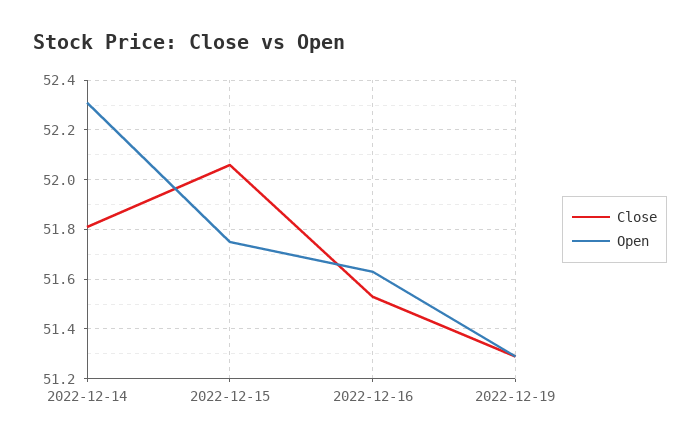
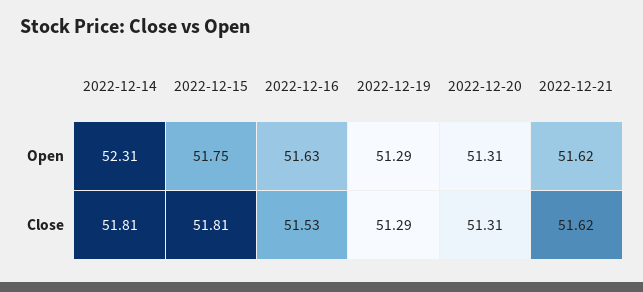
Close, 2022-12-15: 52.05 -> 51.81
Open, 2022-12-20: none -> 51.31
Open, 2022-12-21: none -> 51.62
Close, 2022-12-20: none -> 51.31
Close, 2022-12-21: none -> 51.62

